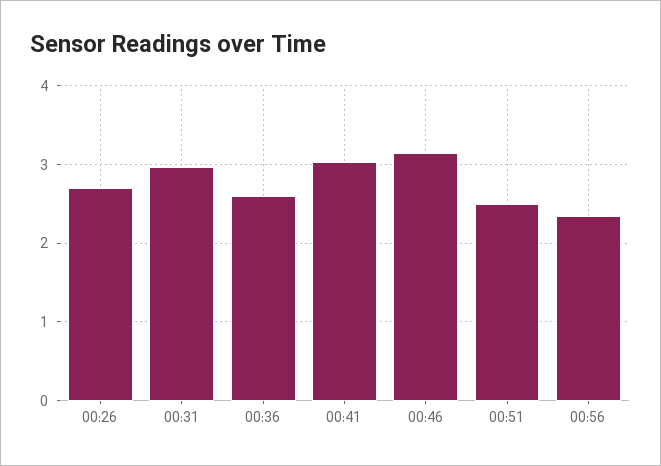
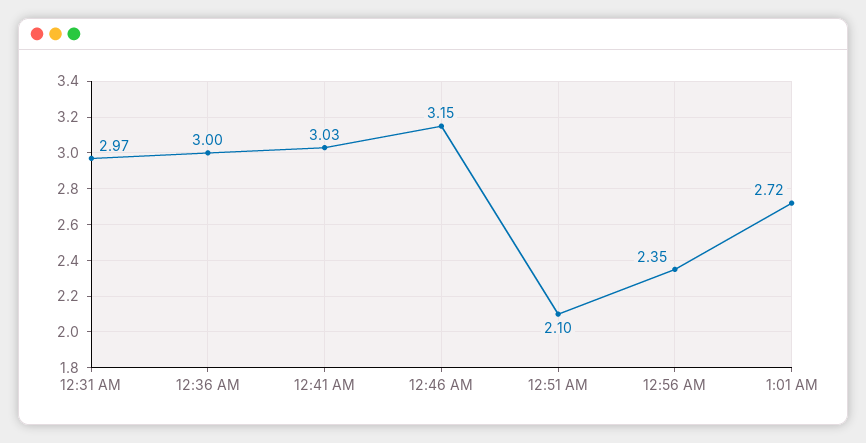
00:26: 2.7 -> none
00:36: 2.6 -> 3
00:51: 2.5 -> 2.1
1:01 AM: none -> 2.72

